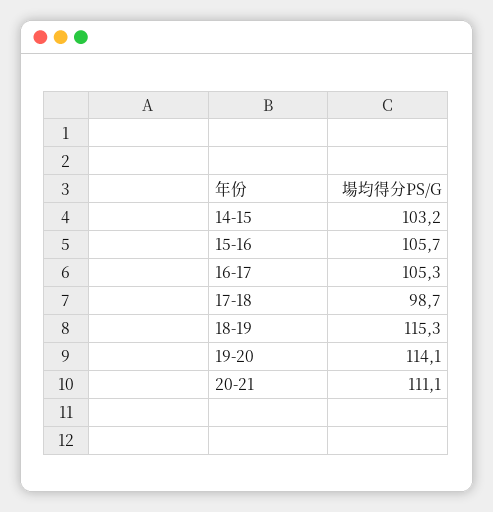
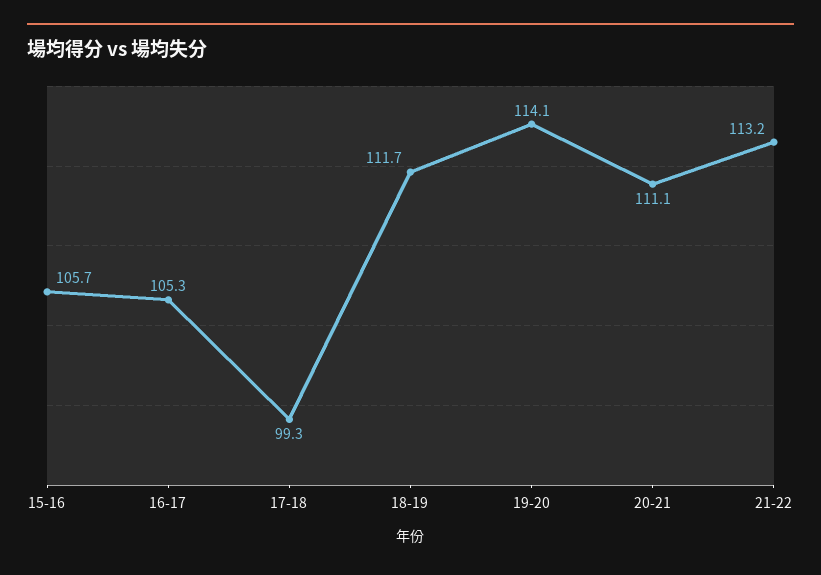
14-15: 103.2 -> none
17-18: 98.7 -> 99.3
18-19: 115.3 -> 111.7
21-22: none -> 113.2

